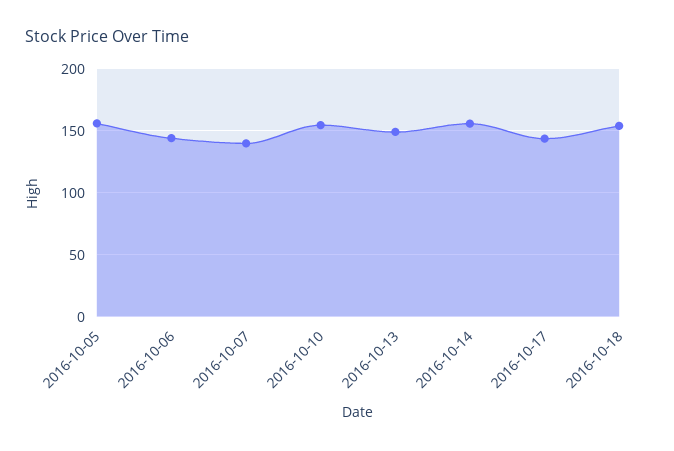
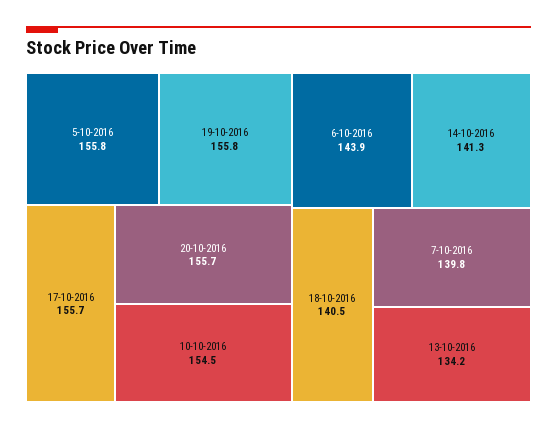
2016-10-13: 150 -> 134.2
2016-10-14: 155 -> 141.3
2016-10-17: 145 -> 155.7
2016-10-18: 155 -> 140.5
19-10-2016: none -> 155.8
20-10-2016: none -> 155.7

